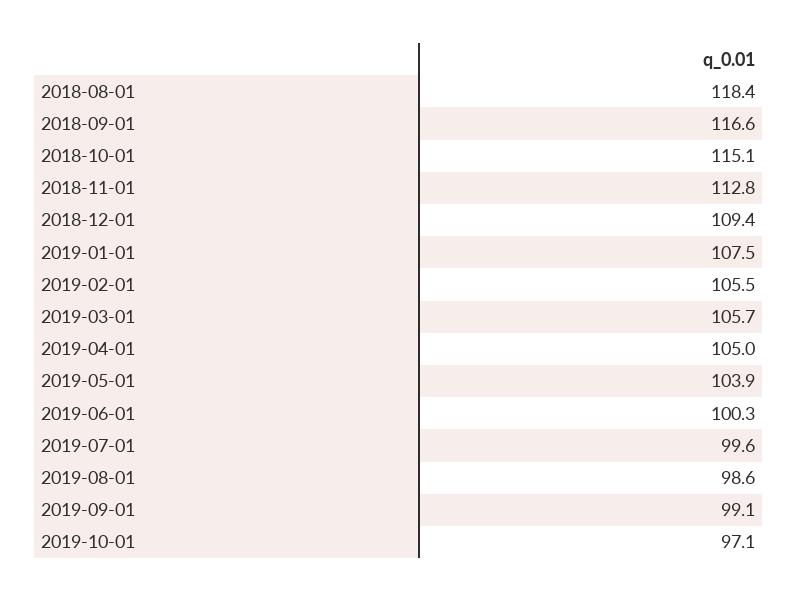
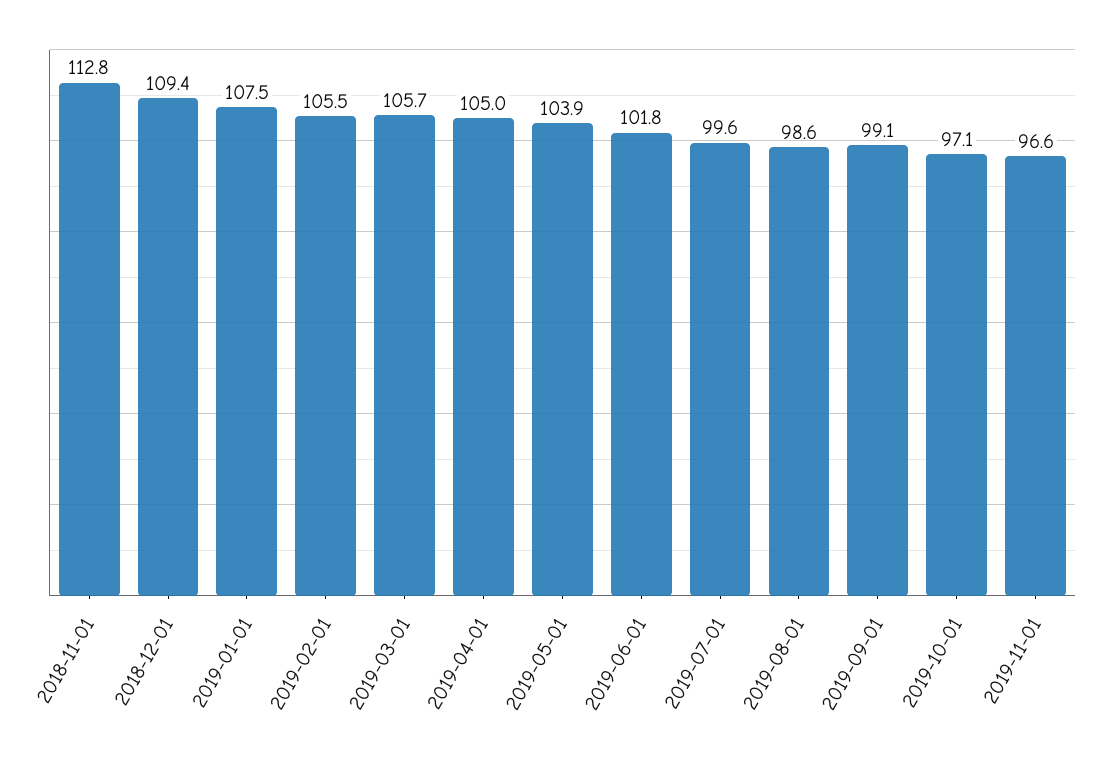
2018-08-01: 118.4 -> none
2018-09-01: 116.6 -> none
2018-10-01: 115.1 -> none
2019-06-01: 100.3 -> 101.8
2019-11-01: none -> 96.6

